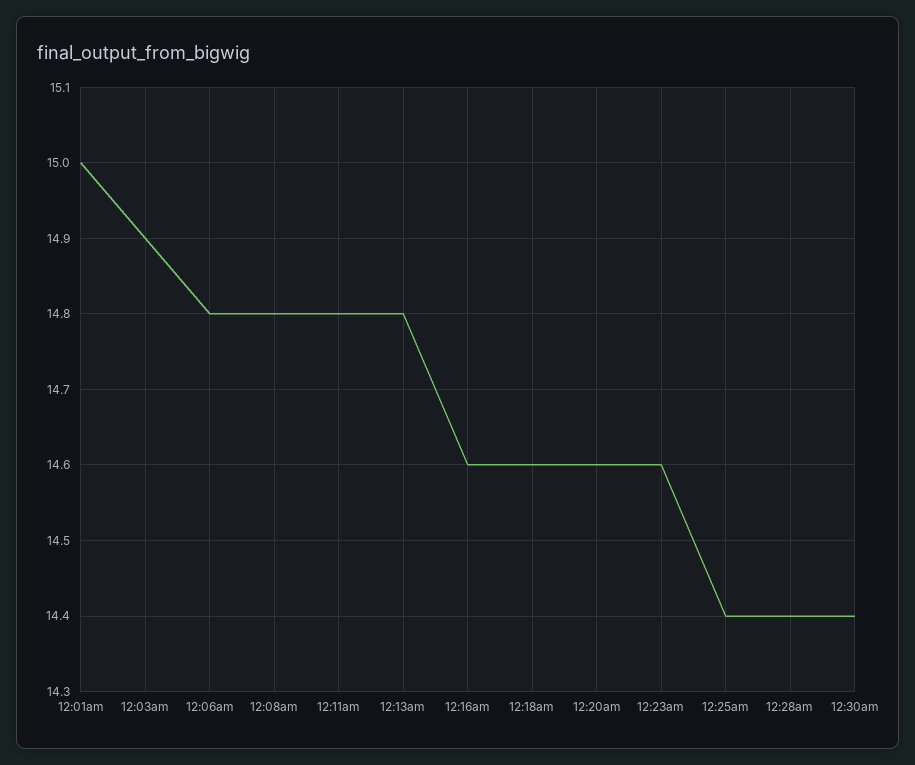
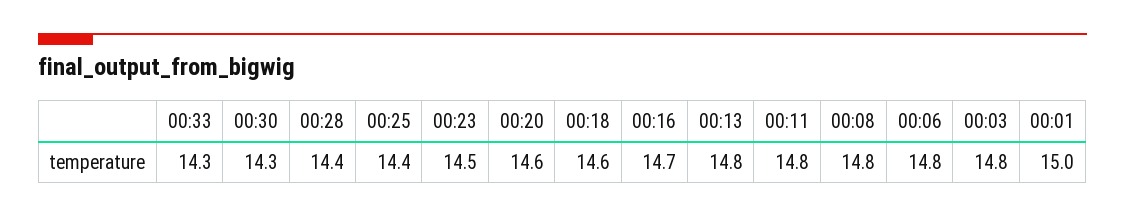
12:03am: 14.9 -> 14.8
12:16am: 14.6 -> 14.7
12:23am: 14.6 -> 14.5
12:30am: 14.4 -> 14.3
00:33: none -> 14.3

